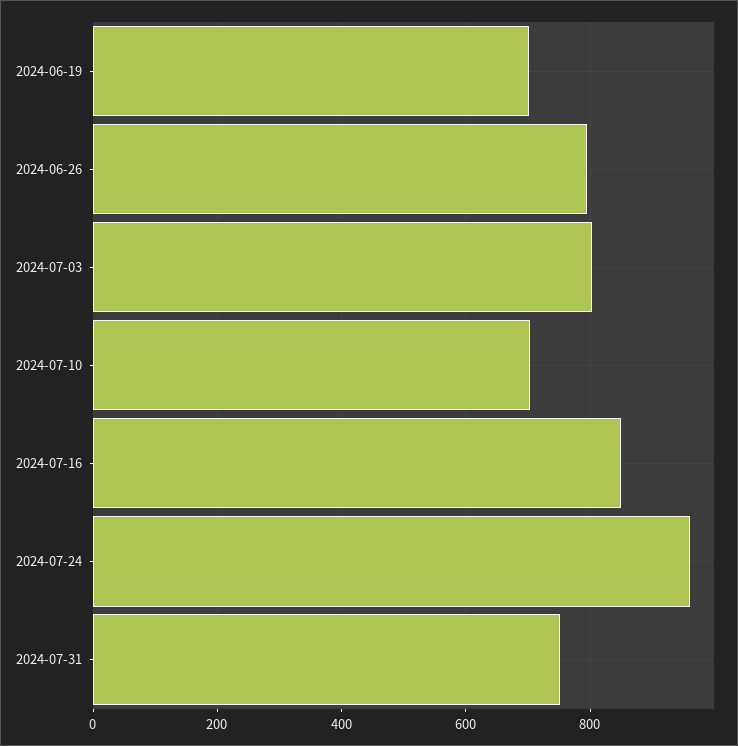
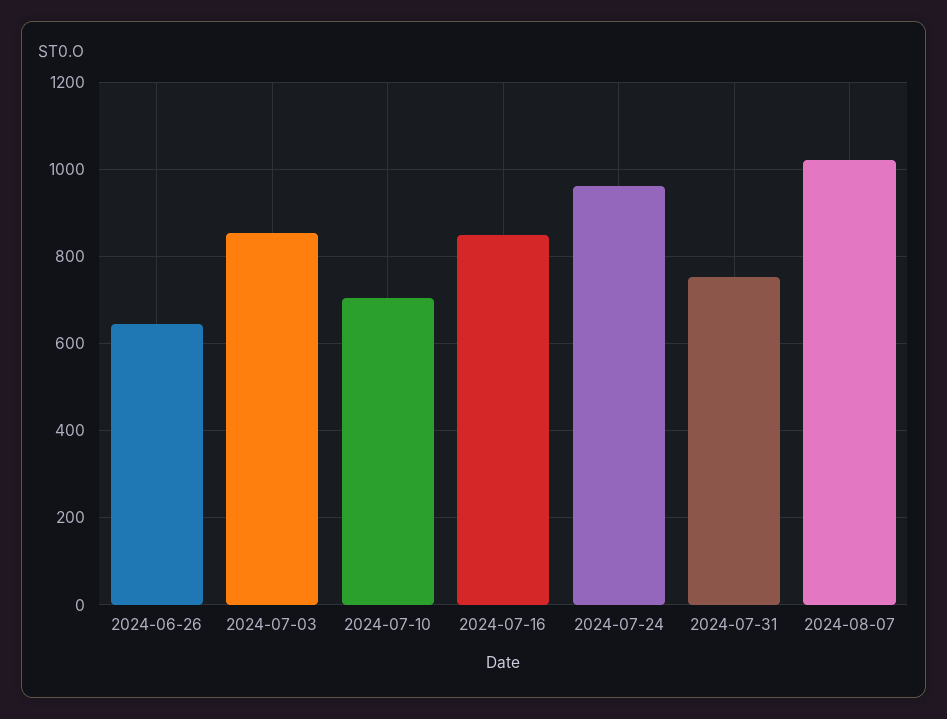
2024-06-19: 700 -> none
2024-06-26: 800 -> 640
2024-07-03: 800 -> 860
2024-08-07: none -> 1020

